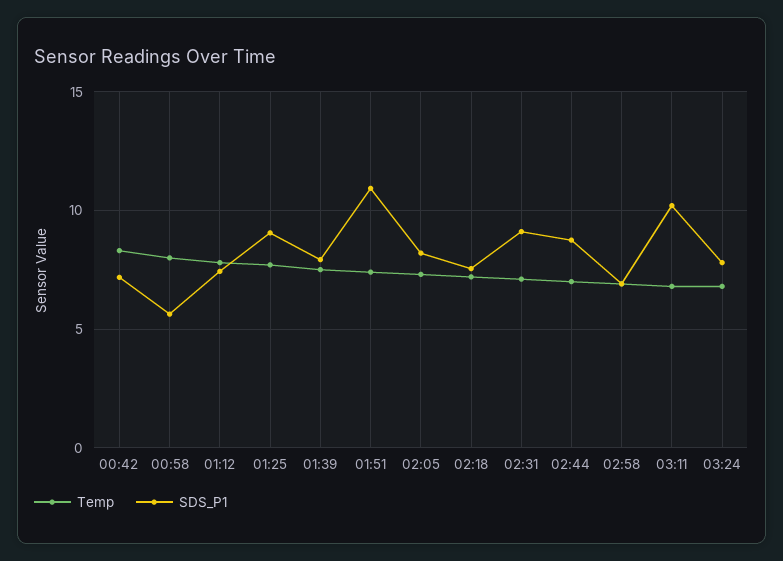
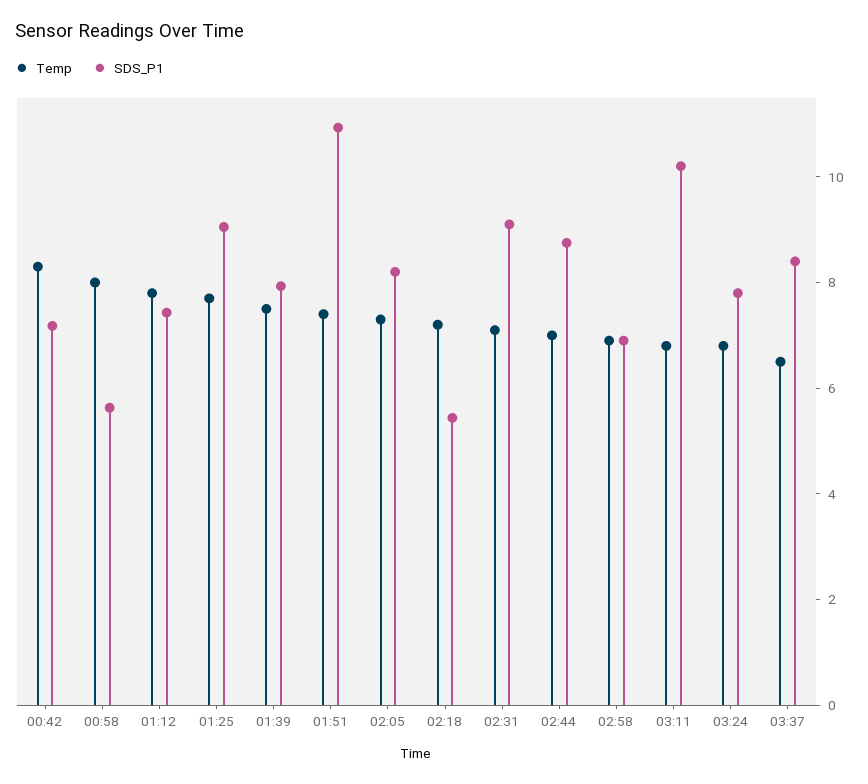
SDS_P1, 02:18: 7.5 -> 5.5
Temp, 03:37: none -> 6.5
SDS_P1, 03:37: none -> 8.5

